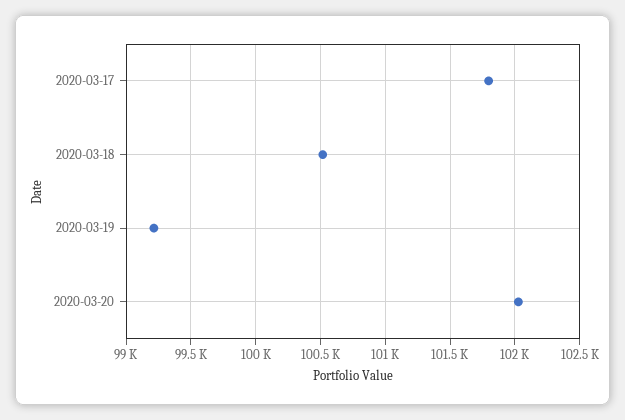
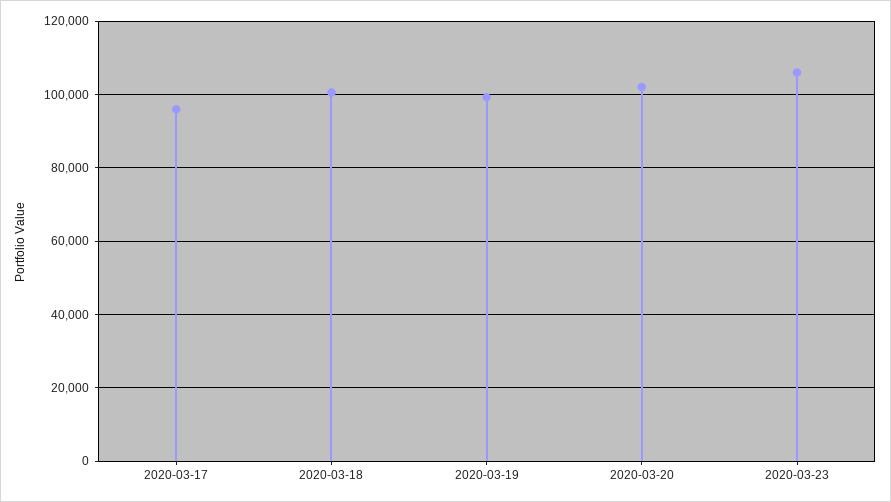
2020-03-17: 101800 -> 96000
2020-03-23: none -> 106000

